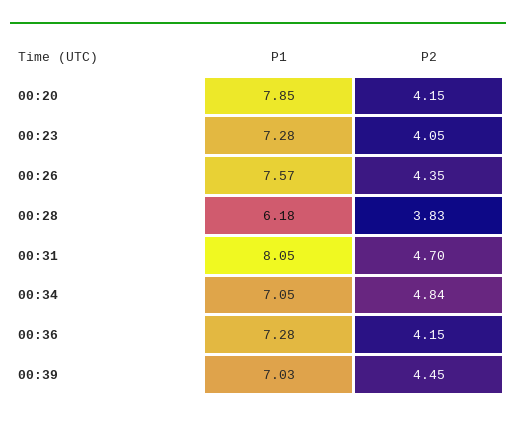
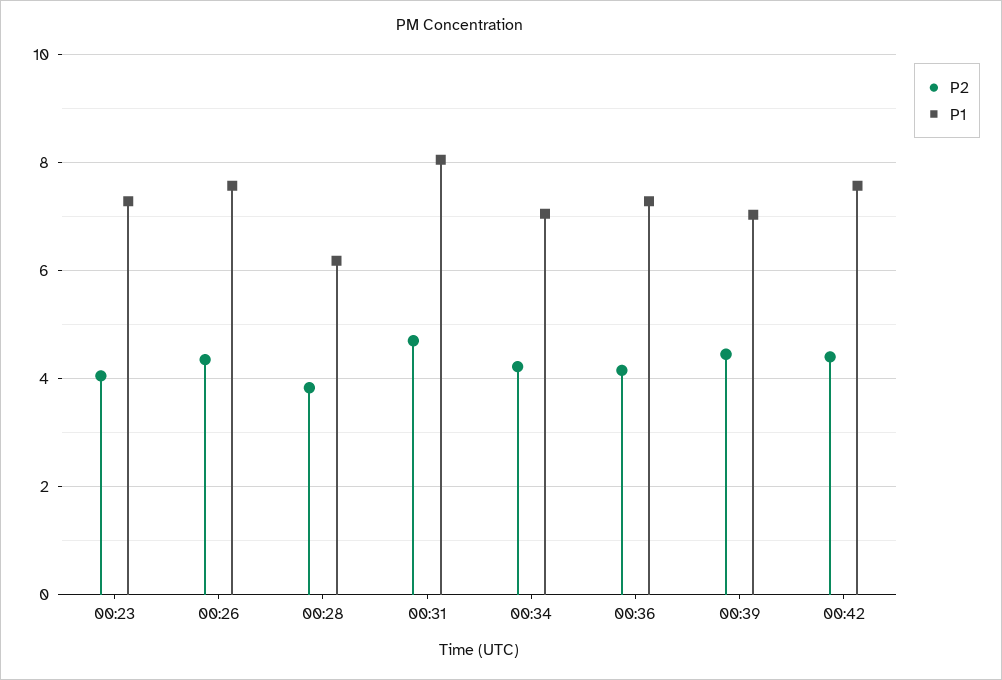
P1, 00:20: 7.85 -> none
P2, 00:20: 4.15 -> none
P2, 00:34: 4.84 -> 4.2
P2, 00:42: none -> 4.4
P1, 00:42: none -> 7.6

